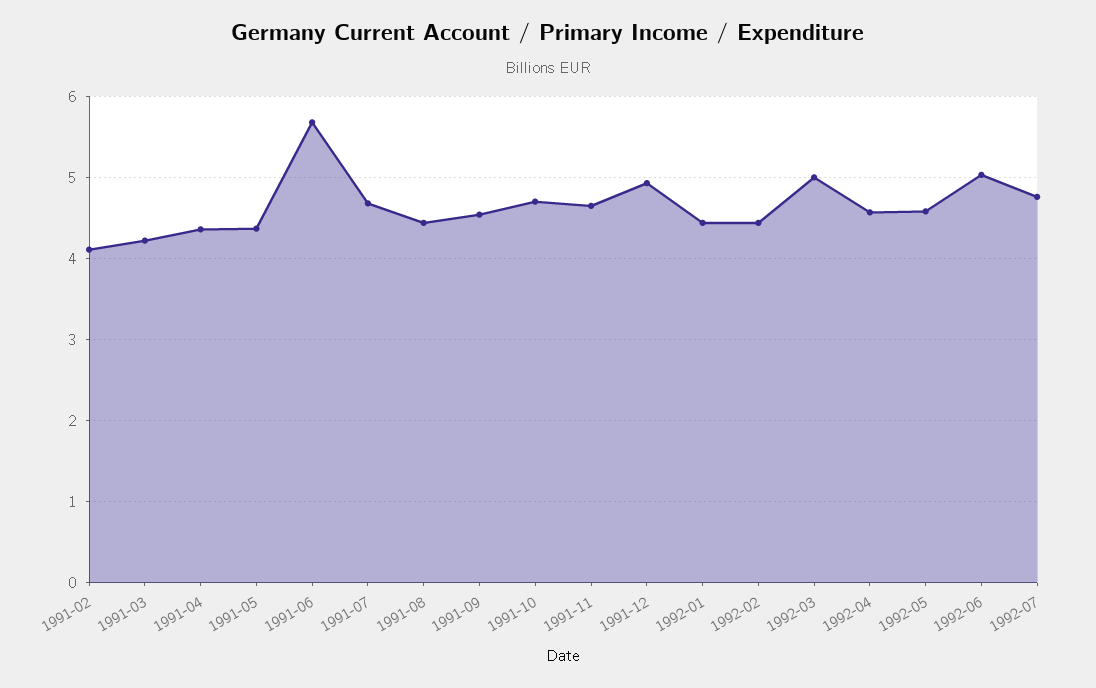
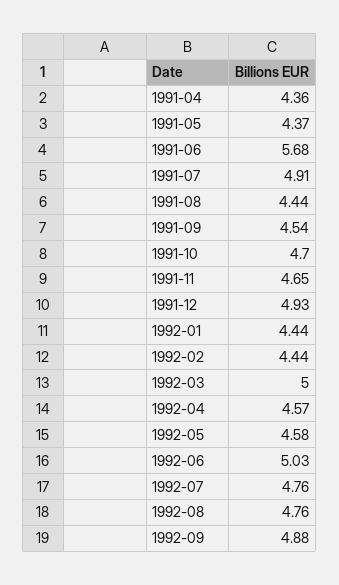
1991-02: 4.1 -> none
1991-03: 4.2 -> none
1991-07: 4.7 -> 4.91
1992-08: none -> 4.76
1992-09: none -> 4.88

